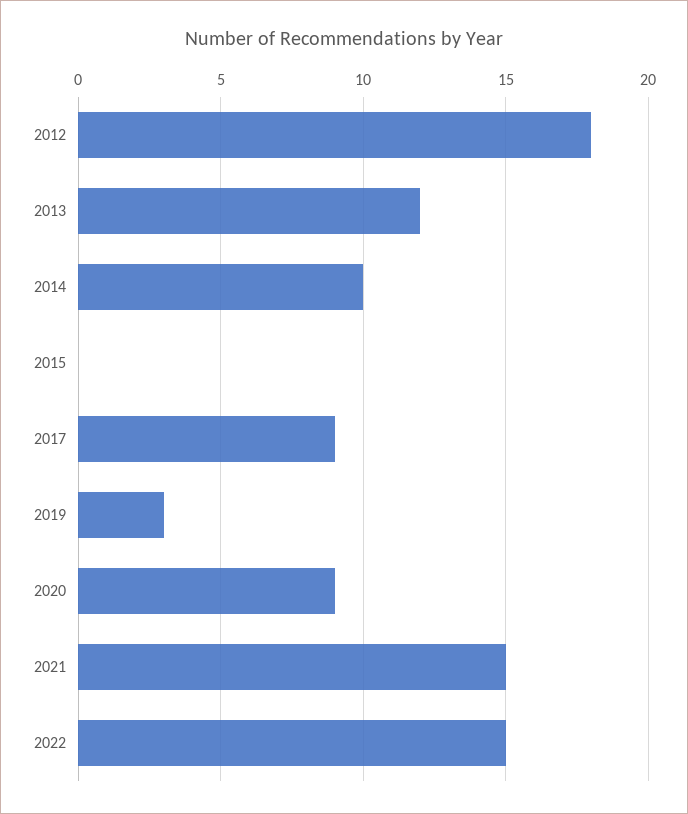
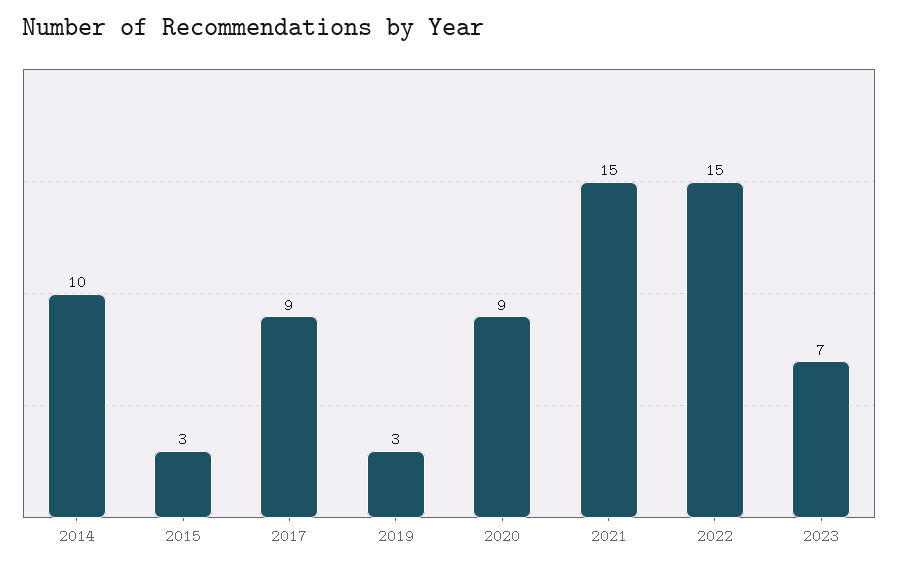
2012: 18 -> none
2013: 12 -> none
2015: 0 -> 3
2023: none -> 7

